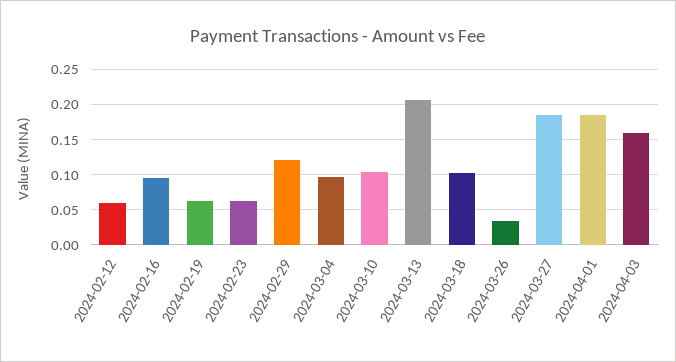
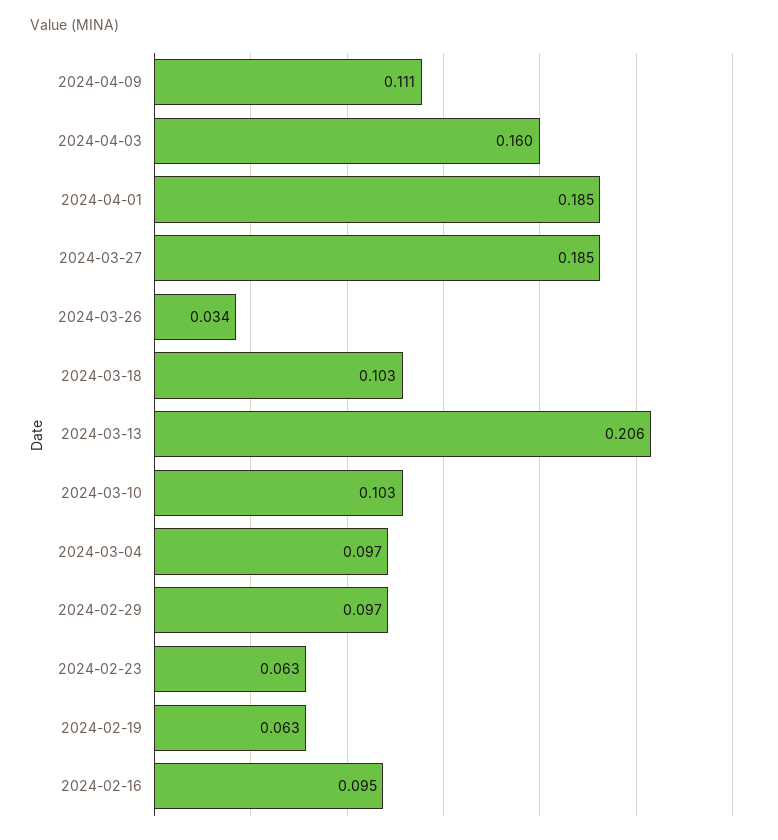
2024-02-12: 0.06 -> none
2024-02-29: 0.12 -> 0.097
2024-04-09: none -> 0.111

